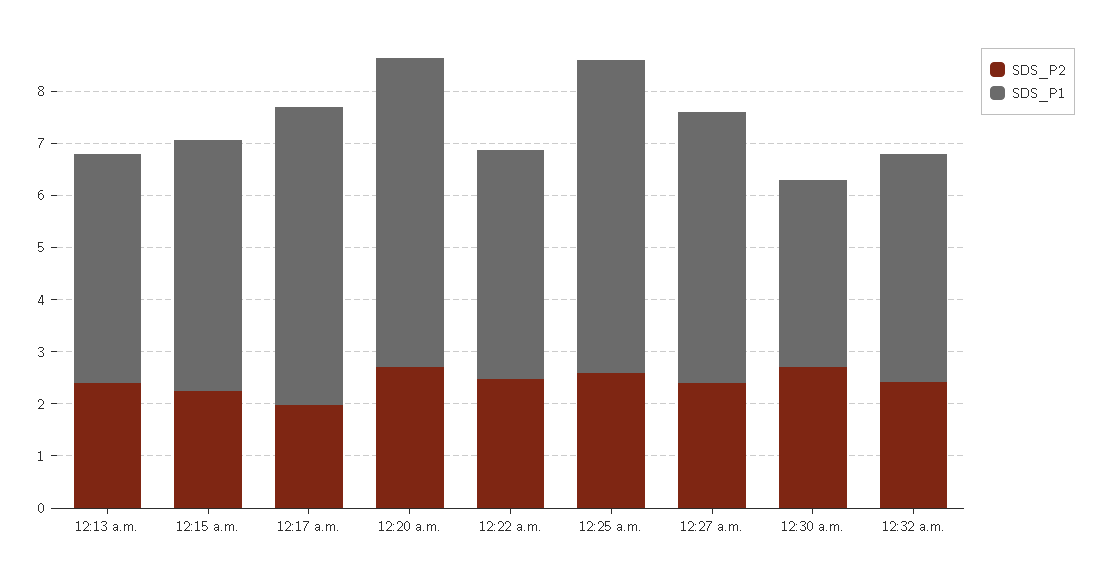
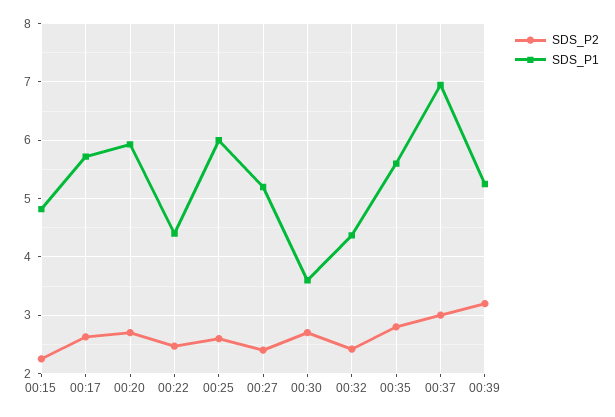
SDS_P2, 12:13 a.m.: 2.4 -> none
SDS_P1, 12:13 a.m.: 4.4 -> none
SDS_P2, 12:17 a.m.: 2 -> 2.6
SDS_P2, 00:35: none -> 2.8
SDS_P1, 00:35: none -> 5.6
SDS_P2, 00:37: none -> 3
SDS_P1, 00:37: none -> 7
SDS_P2, 00:39: none -> 3.2
SDS_P1, 00:39: none -> 5.2

